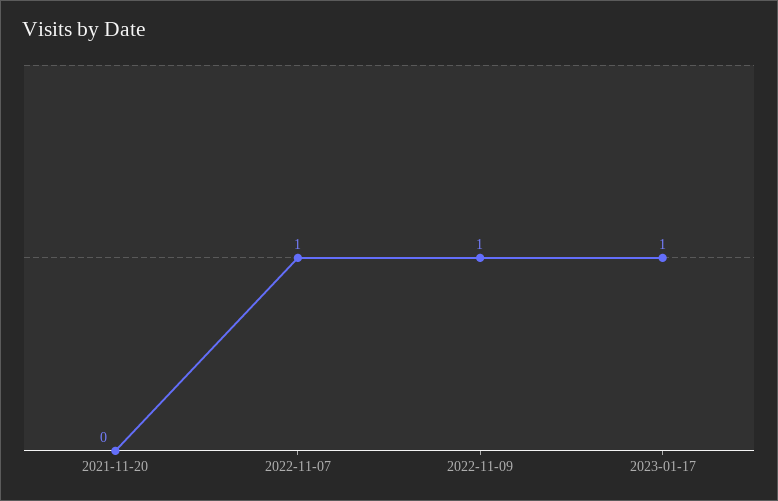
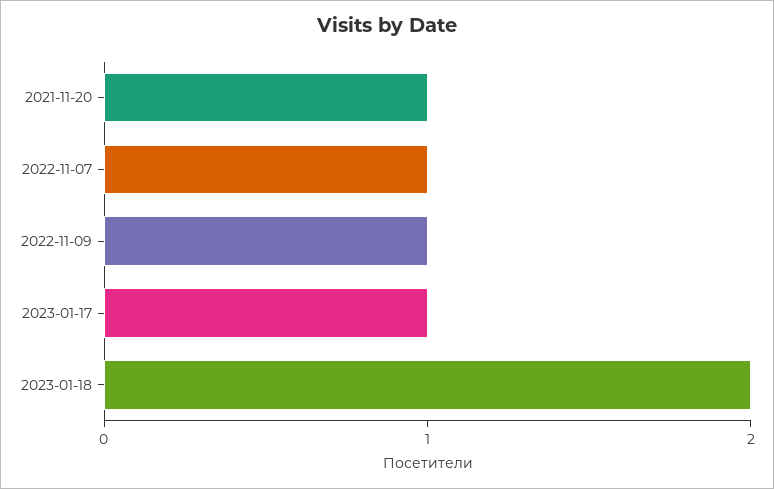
2021-11-20: 0 -> 1
2023-01-18: none -> 2

